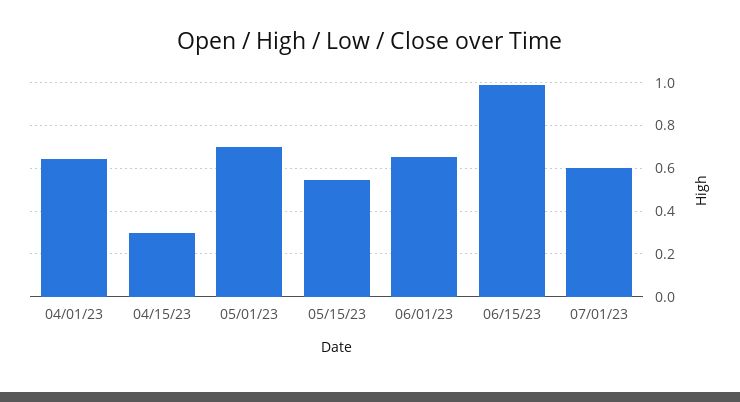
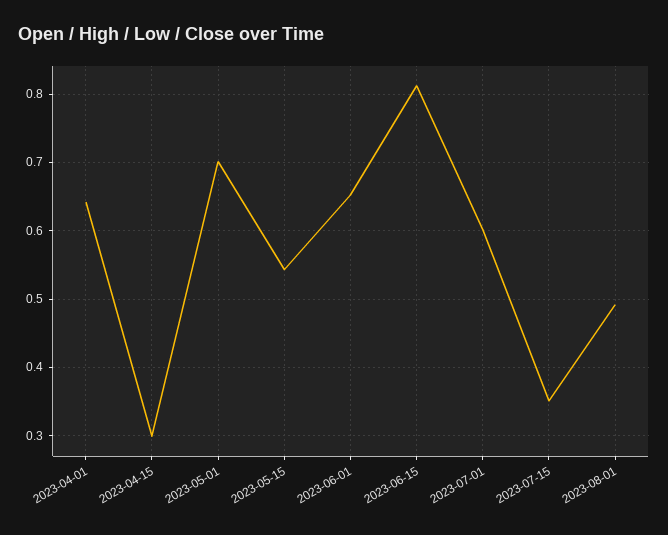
06/15/23: 1 -> 0.81
2023-07-15: none -> 0.35
2023-08-01: none -> 0.49

